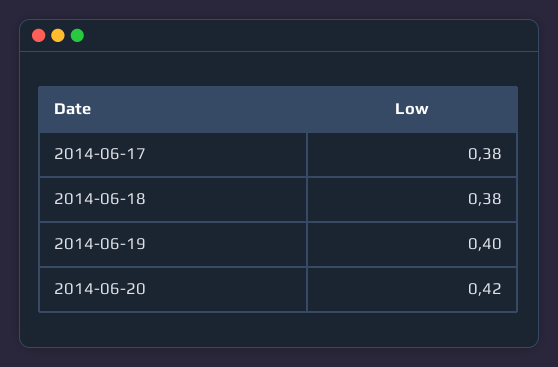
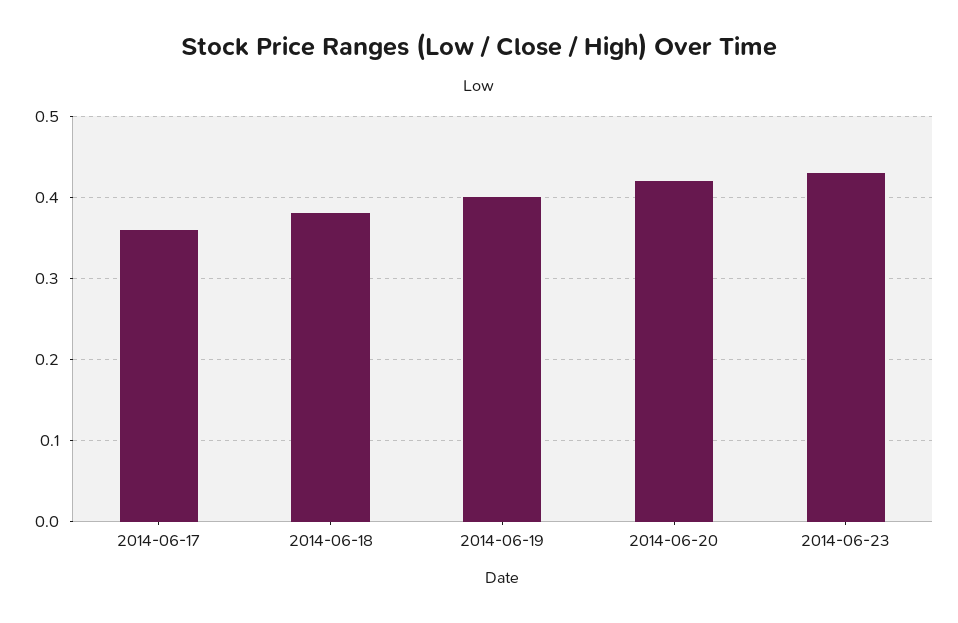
2014-06-17: 0.38 -> 0.36
2014-06-23: none -> 0.43

